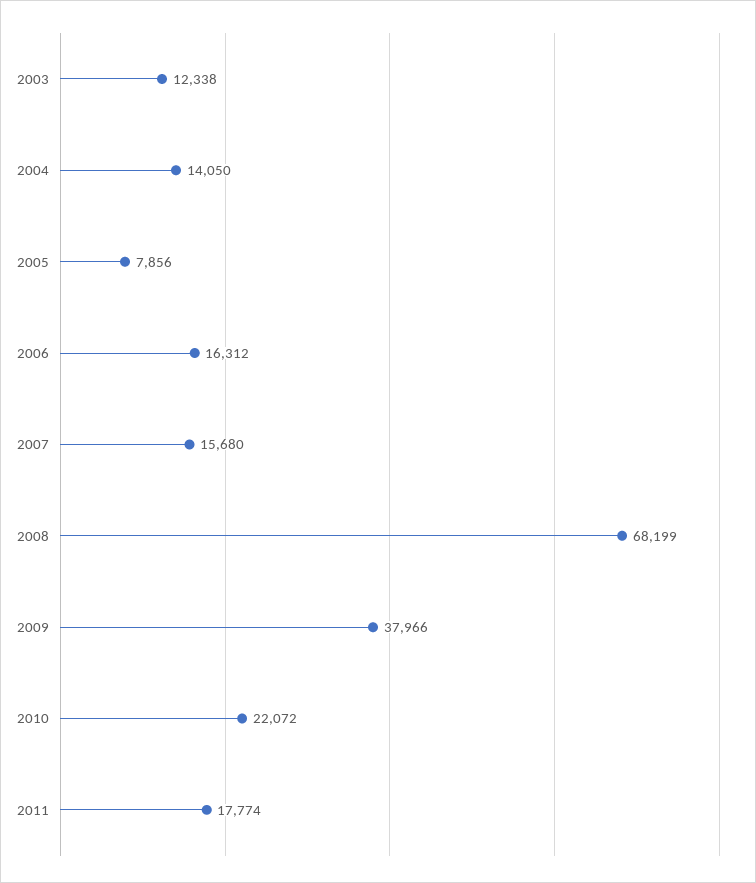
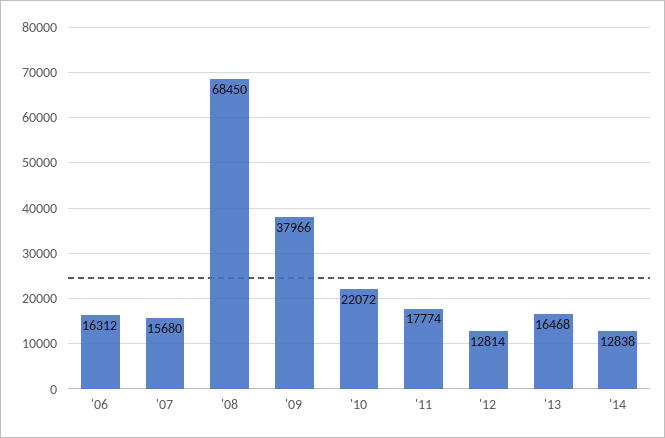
2003: 12338 -> none
2004: 14050 -> none
2005: 7856 -> none
2008: 68199 -> 68450
'12: none -> 12814
'13: none -> 16468
'14: none -> 12838

